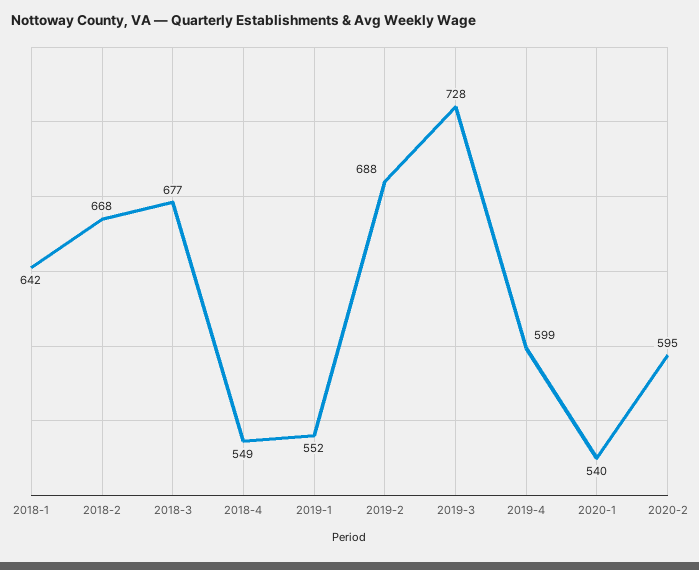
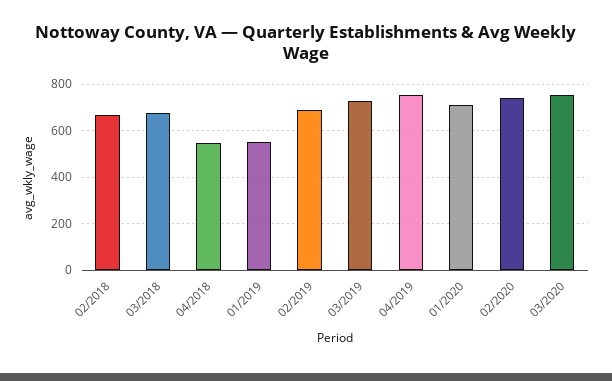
2018-1: 642 -> none
2019-4: 599 -> 750
2020-1: 540 -> 700
2020-2: 595 -> 750
03/2020: none -> 750

